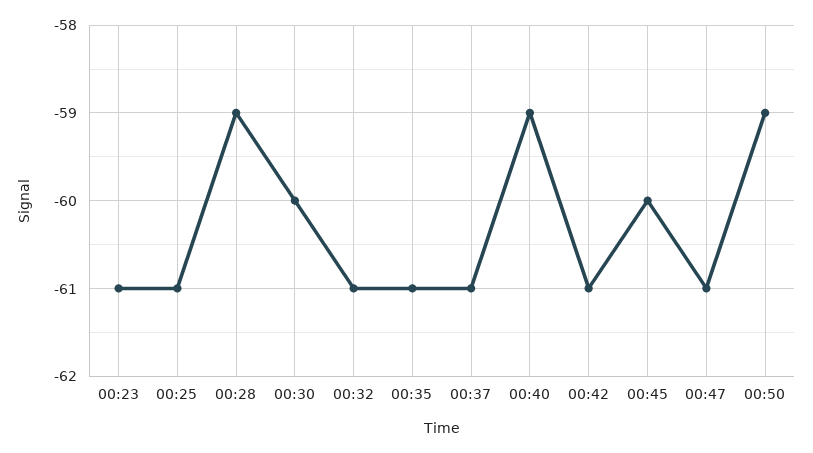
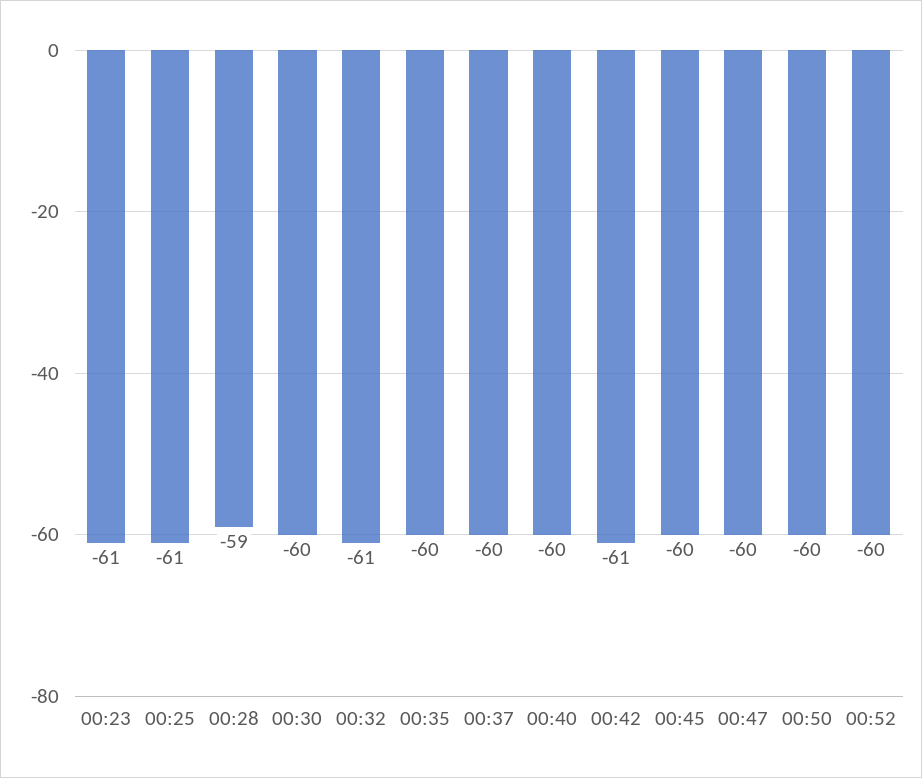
00:35: -61 -> -60
00:37: -61 -> -60
00:40: -59 -> -60
00:47: -61 -> -60
00:50: -59 -> -60
00:52: none -> -60

